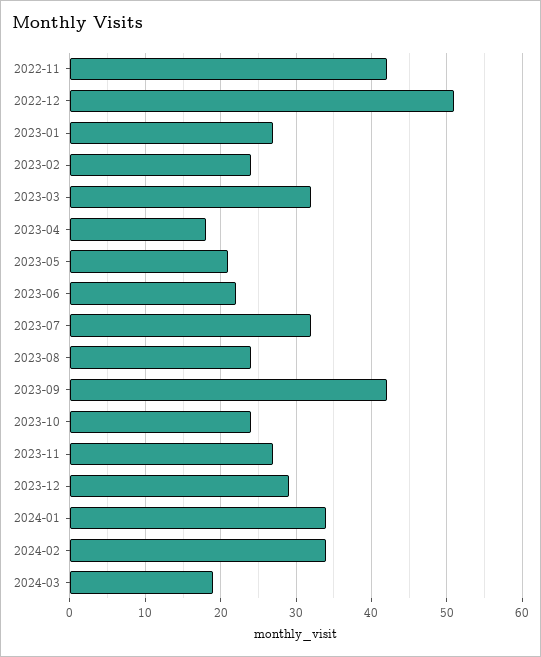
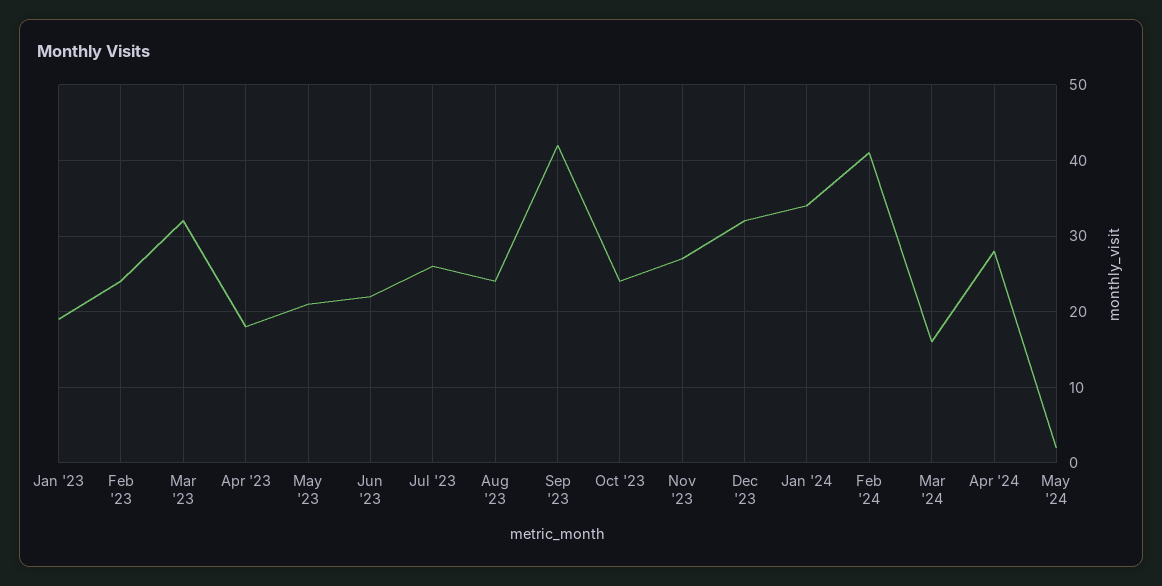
2022-11: 42 -> none
2022-12: 51 -> none
2023-01: 27 -> 19
2023-07: 32 -> 26
2023-12: 29 -> 32
2024-02: 34 -> 41
2024-03: 19 -> 16
Apr '24: none -> 28
May '24: none -> 2

